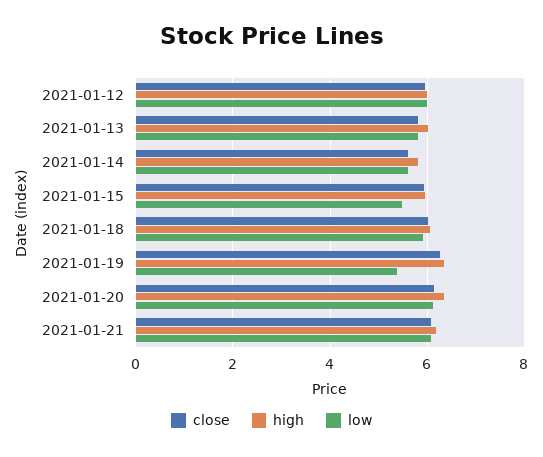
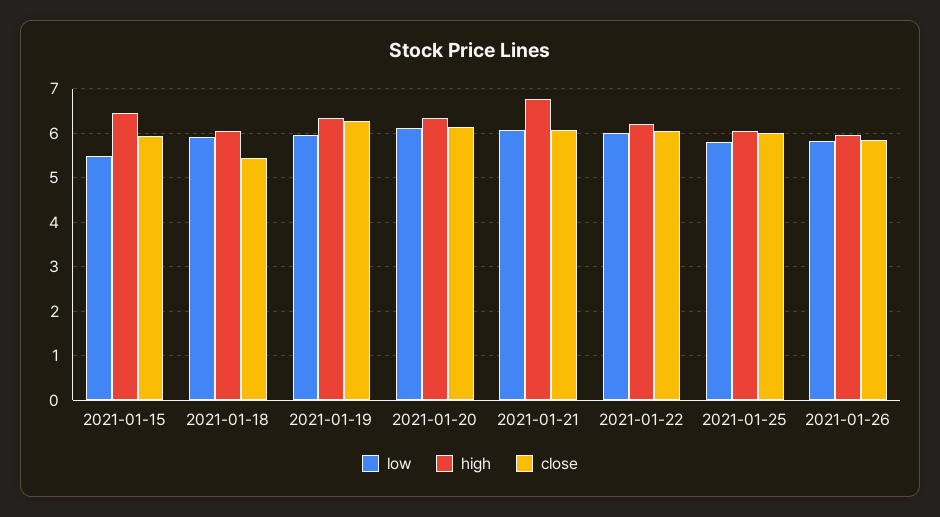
close, 2021-01-12: 6 -> none
high, 2021-01-12: 6 -> none
low, 2021-01-12: 6 -> none
close, 2021-01-13: 5.8 -> none
high, 2021-01-13: 6 -> none
low, 2021-01-13: 5.8 -> none
close, 2021-01-14: 5.6 -> none
high, 2021-01-14: 5.8 -> none
low, 2021-01-14: 5.6 -> none
high, 2021-01-15: 6 -> 6.4
close, 2021-01-18: 6 -> 5.4
low, 2021-01-19: 5.4 -> 6
high, 2021-01-21: 6.2 -> 6.8
low, 2021-01-22: none -> 6
high, 2021-01-22: none -> 6.2
close, 2021-01-22: none -> 6
low, 2021-01-25: none -> 5.8
high, 2021-01-25: none -> 6
close, 2021-01-25: none -> 6
low, 2021-01-26: none -> 5.8
high, 2021-01-26: none -> 6
close, 2021-01-26: none -> 5.8

